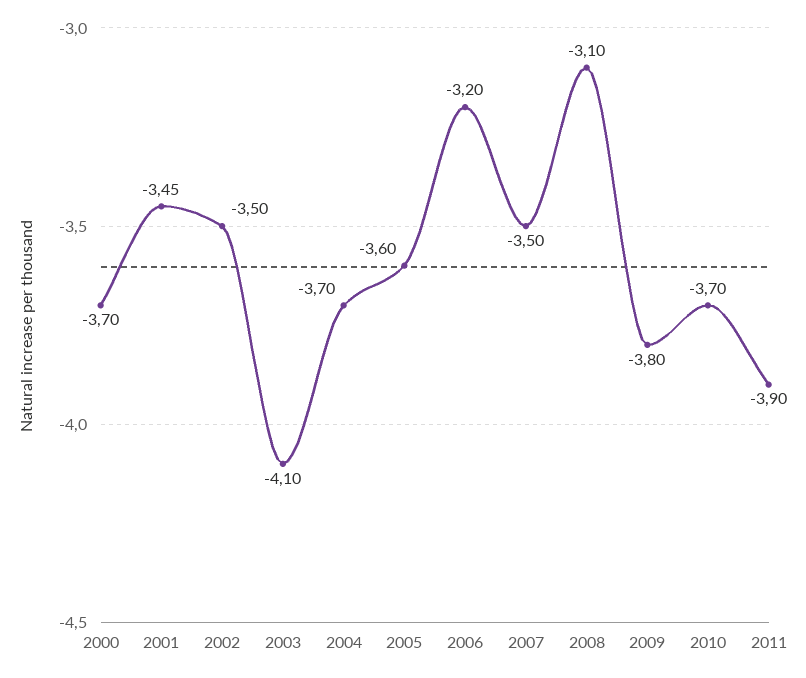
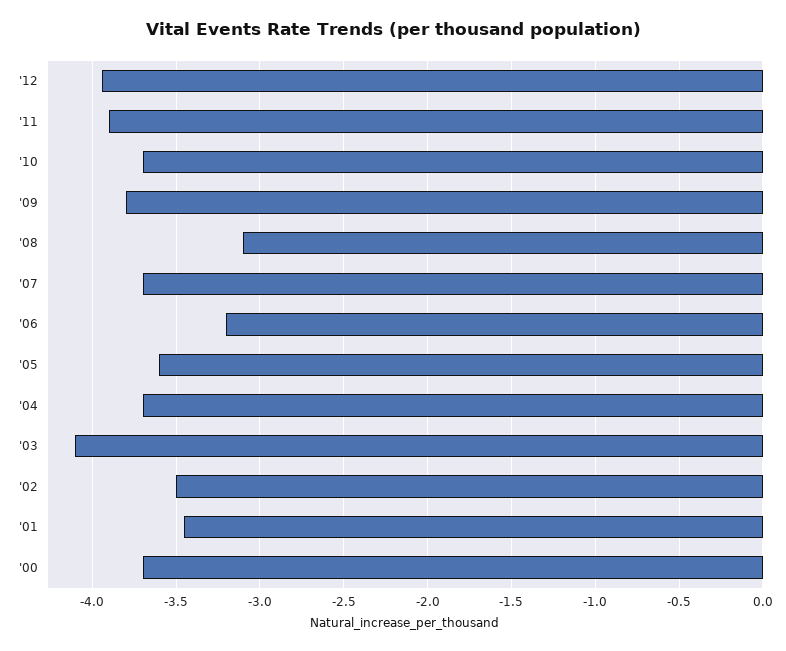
2007: -3.5 -> -3.7
'12: none -> -3.95

